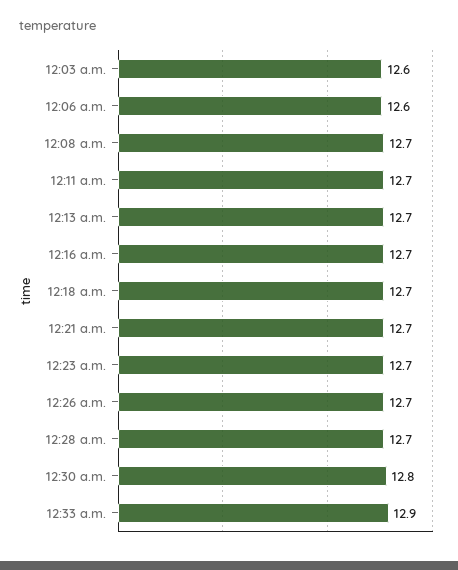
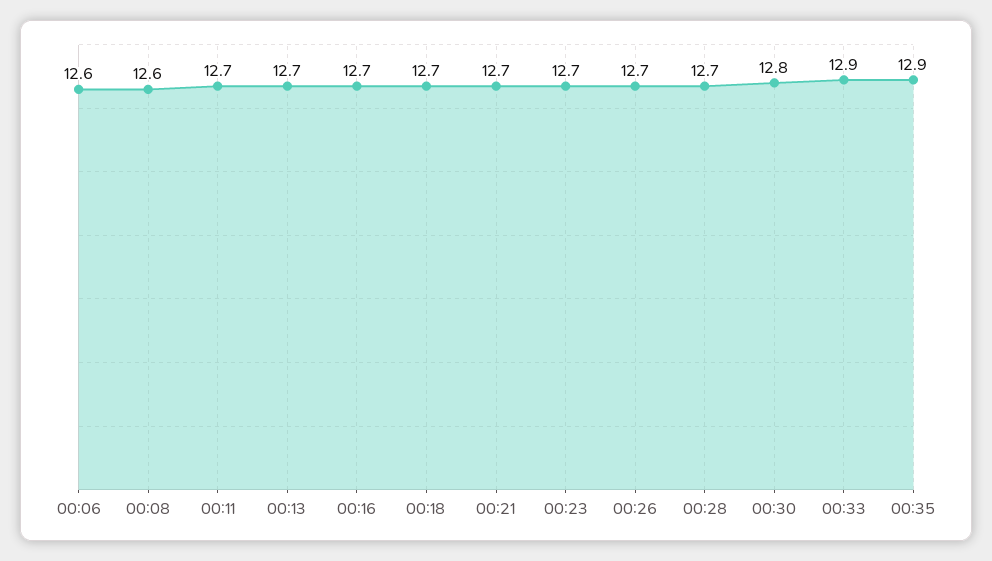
12:03 a.m.: 12.6 -> none
12:08 a.m.: 12.7 -> 12.6
00:35: none -> 12.9

